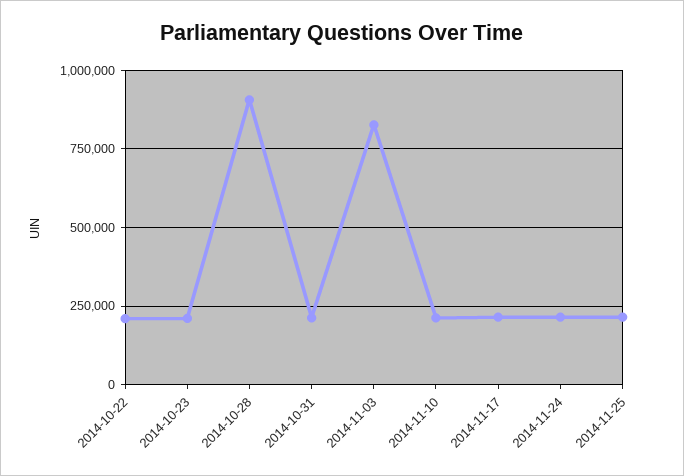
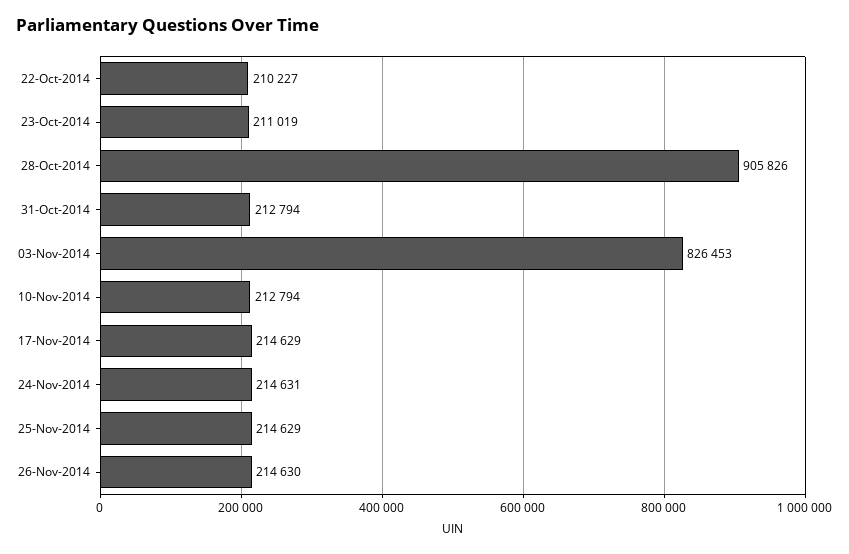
26-Nov-2014: none -> 214630

